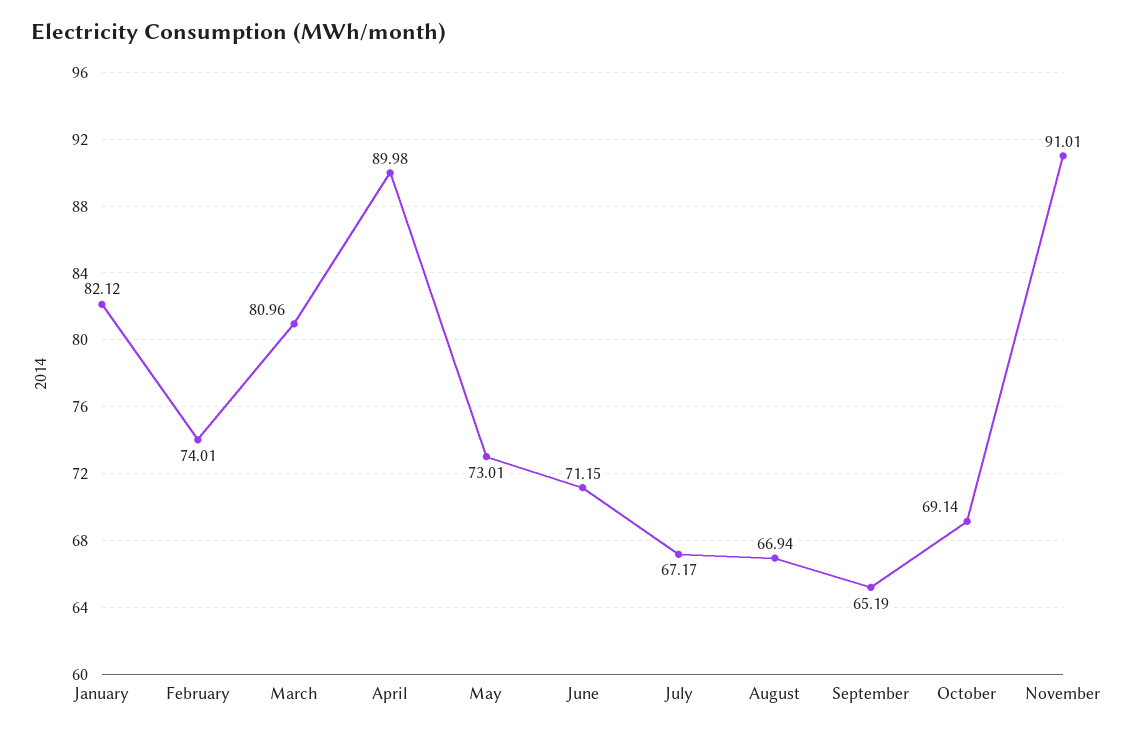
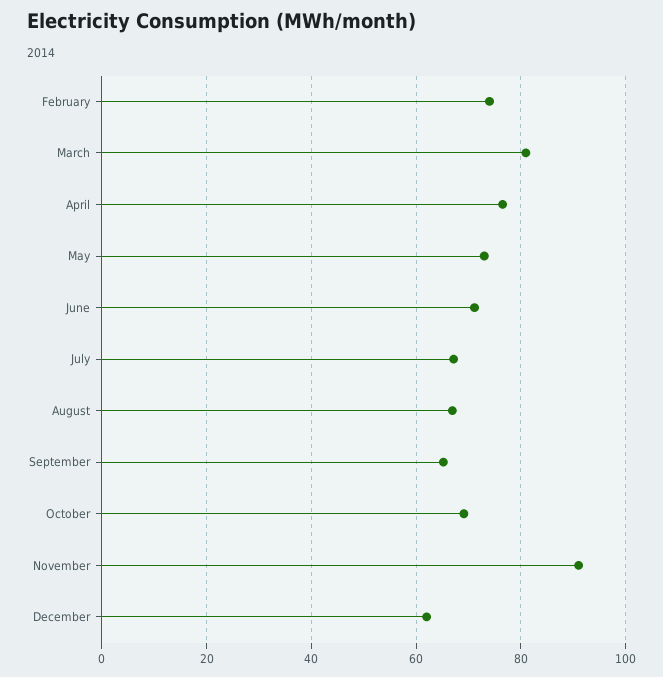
January: 82.12 -> none
April: 89.98 -> 76
December: none -> 62

